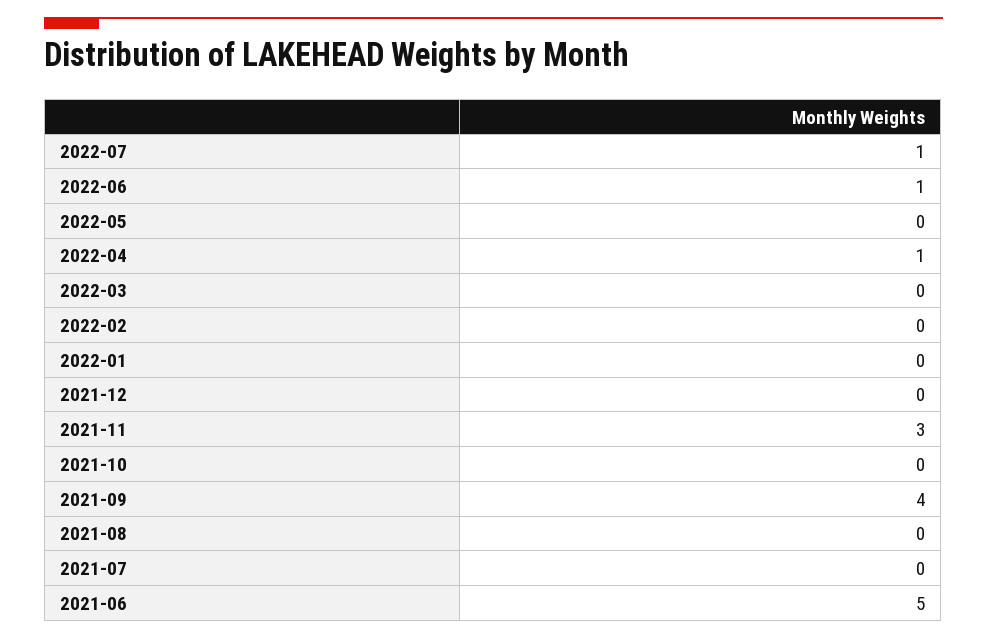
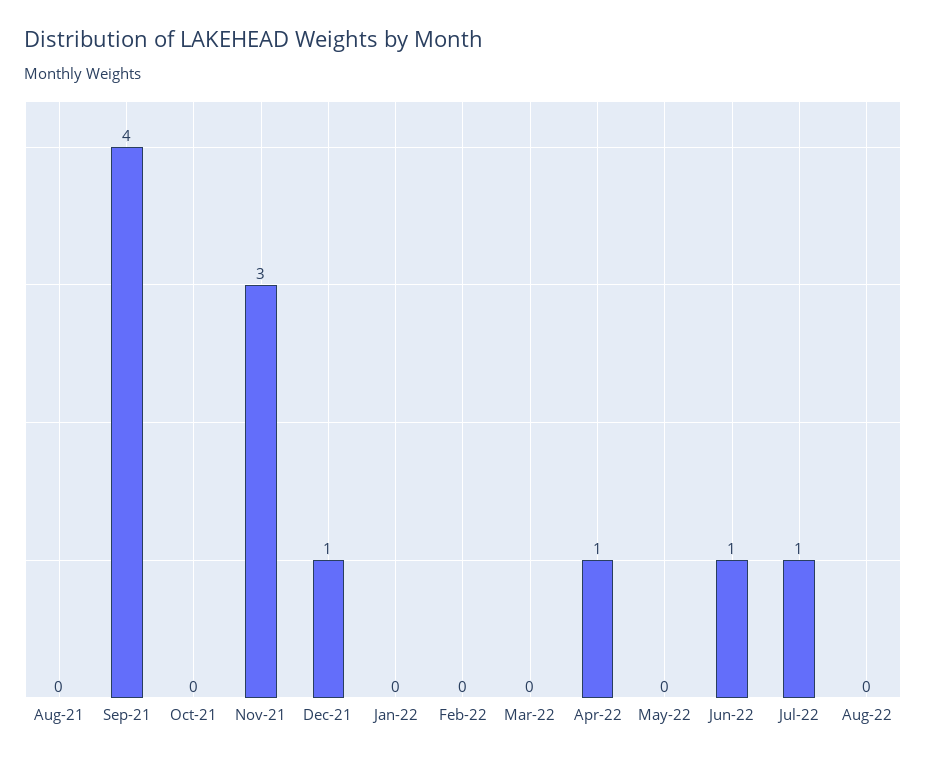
2021-12: 0 -> 1
2021-07: 0 -> none
2021-06: 5 -> none
Aug-22: none -> 0

